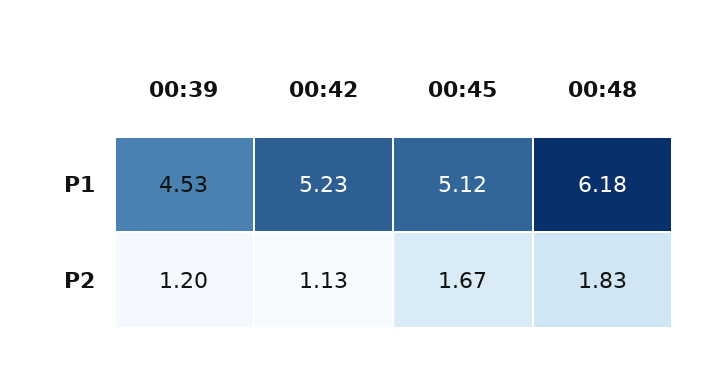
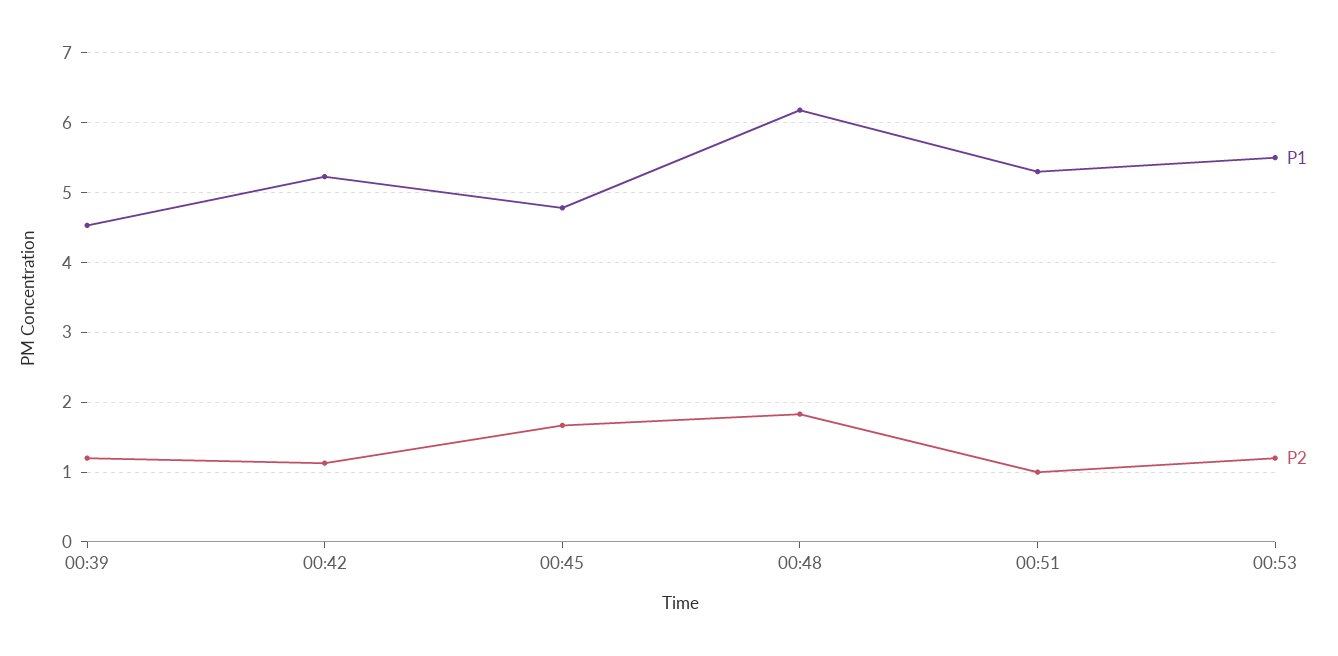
P1, 00:45: 5.12 -> 4.8
P1, 00:51: none -> 5.3
P2, 00:51: none -> 1
P1, 00:53: none -> 5.5
P2, 00:53: none -> 1.2

